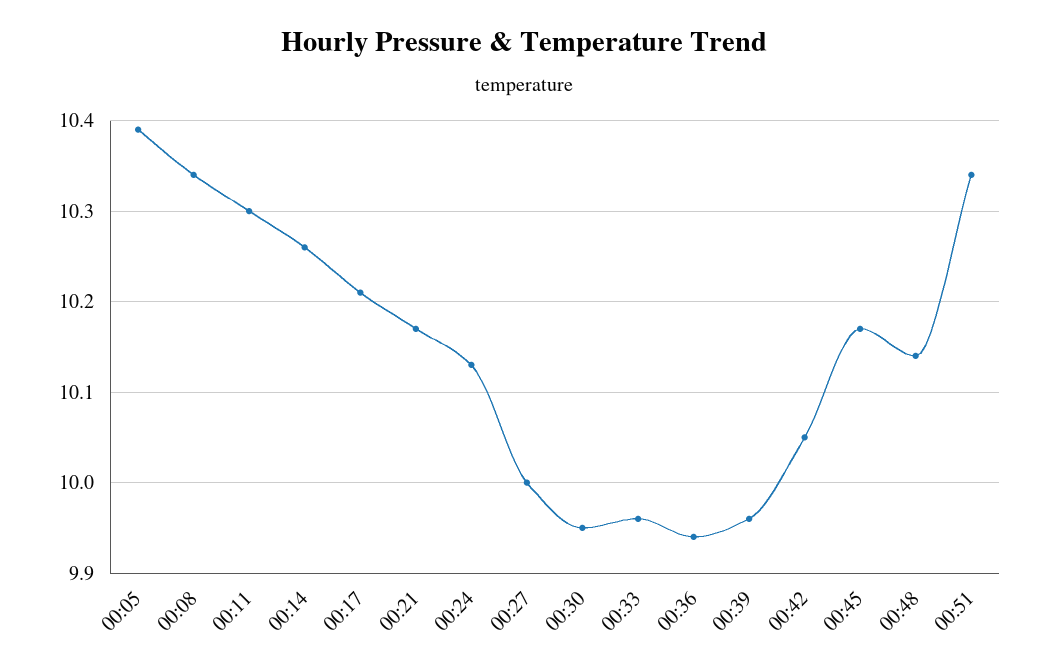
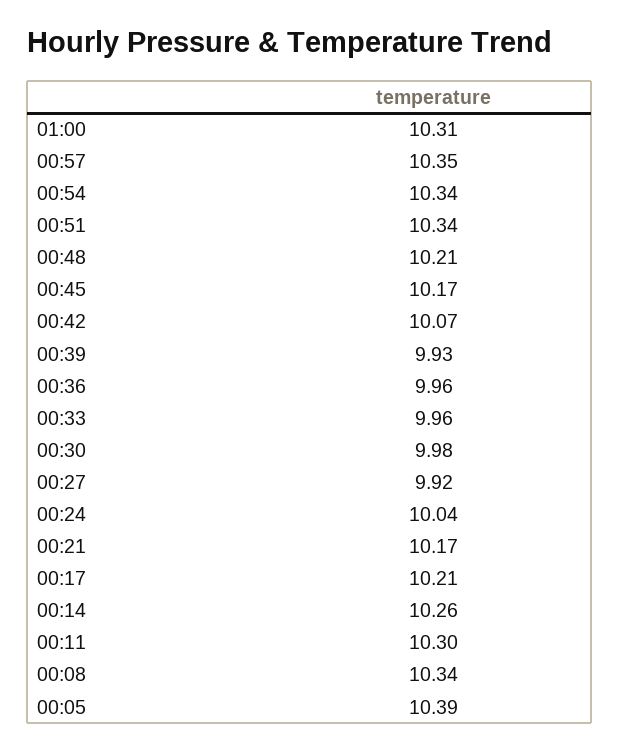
00:24: 10.13 -> 10.04
00:27: 10 -> 9.92
00:30: 9.95 -> 9.98
00:36: 9.94 -> 9.96
00:39: 9.96 -> 9.93
00:42: 10.05 -> 10.07
00:48: 10.14 -> 10.21
01:00: none -> 10.31
00:57: none -> 10.35
00:54: none -> 10.34

